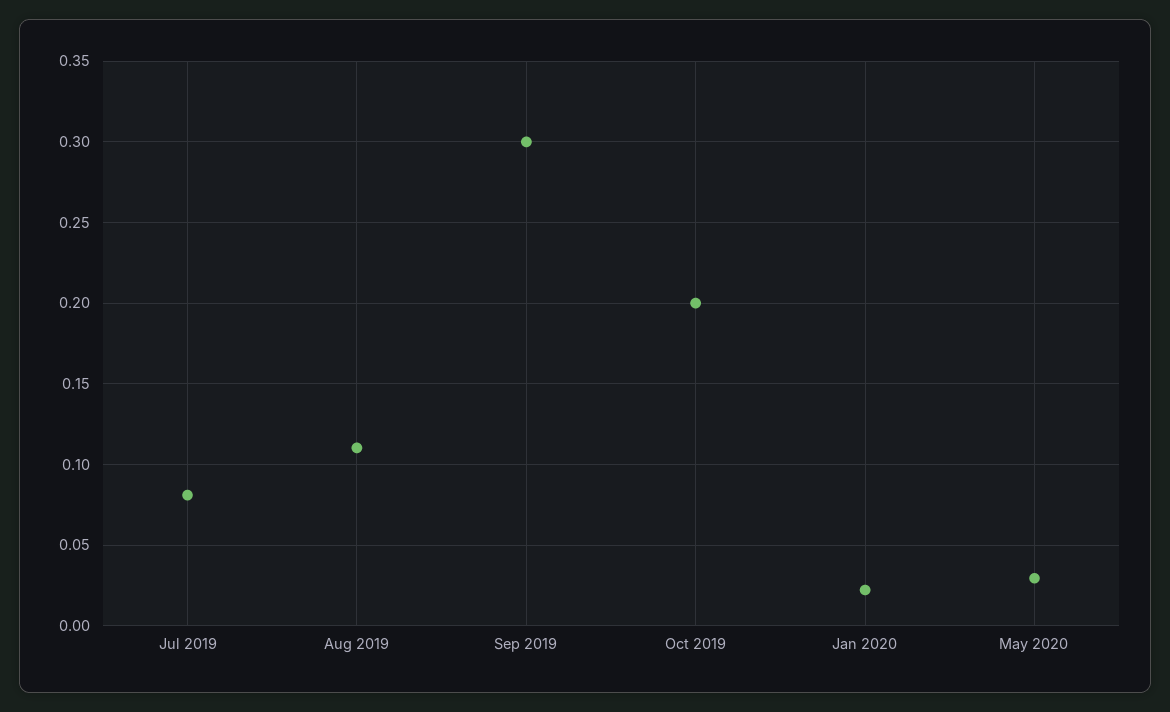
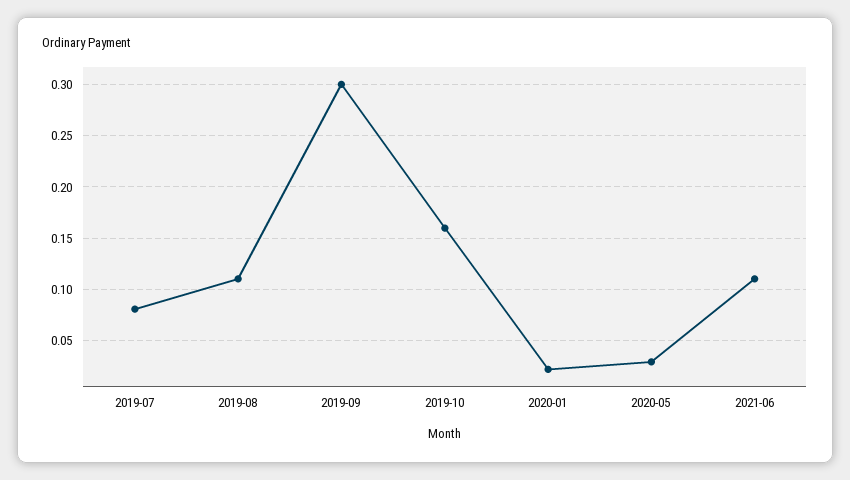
Oct 2019: 0.2 -> 0.16
2021-06: none -> 0.11

